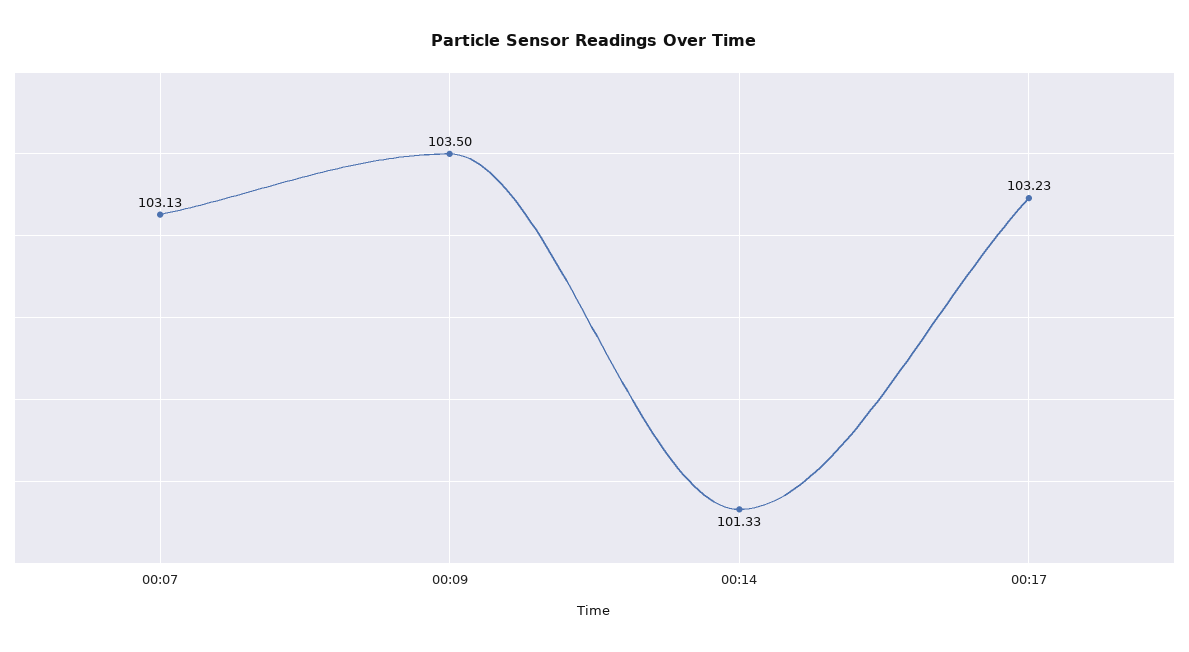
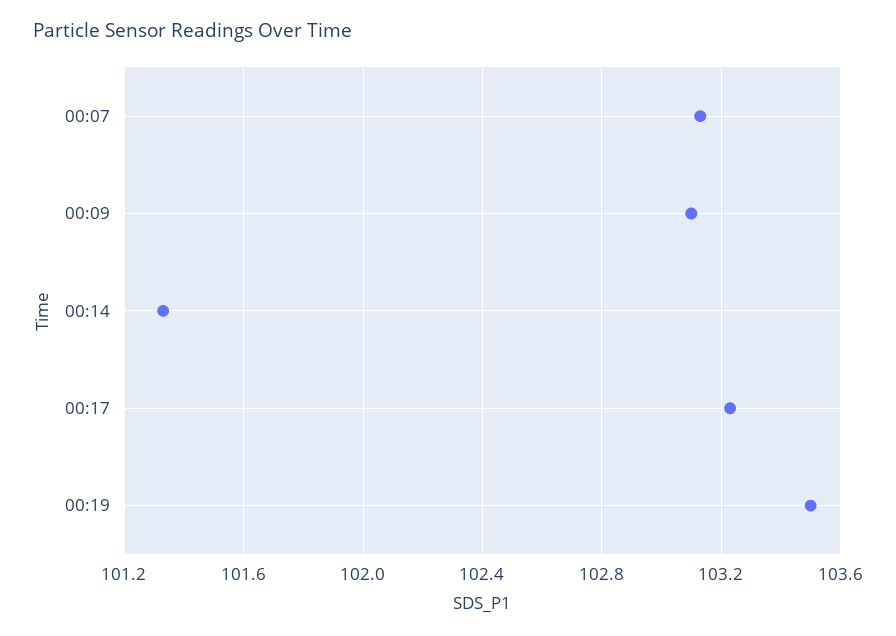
00:09: 103.5 -> 103.1
00:19: none -> 103.5

